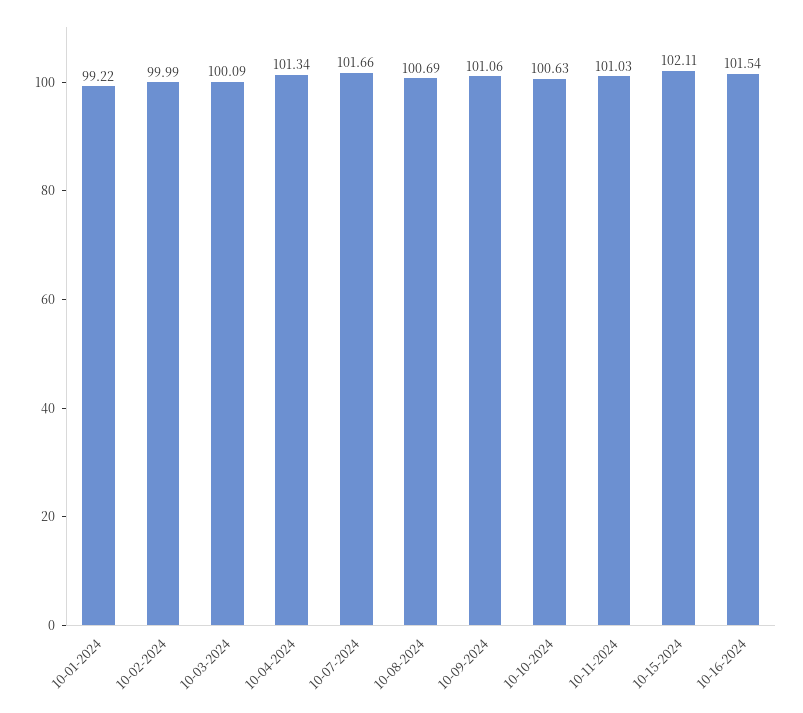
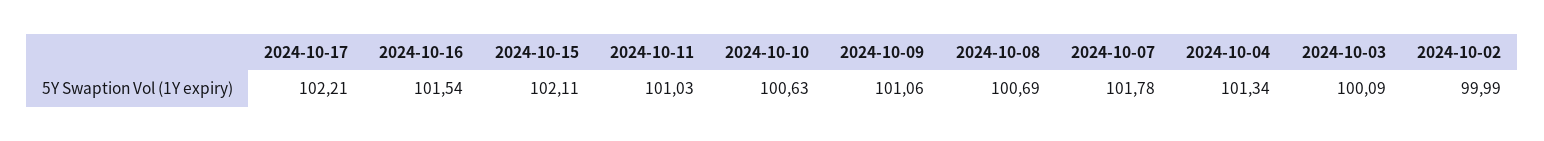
10-01-2024: 99.22 -> none
10-07-2024: 101.66 -> 101.78
2024-10-17: none -> 102.21

